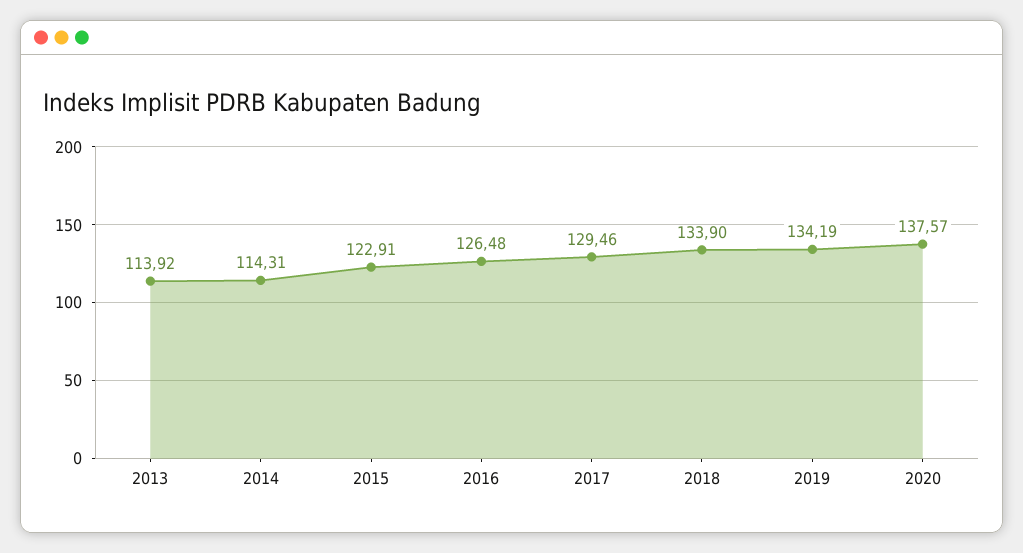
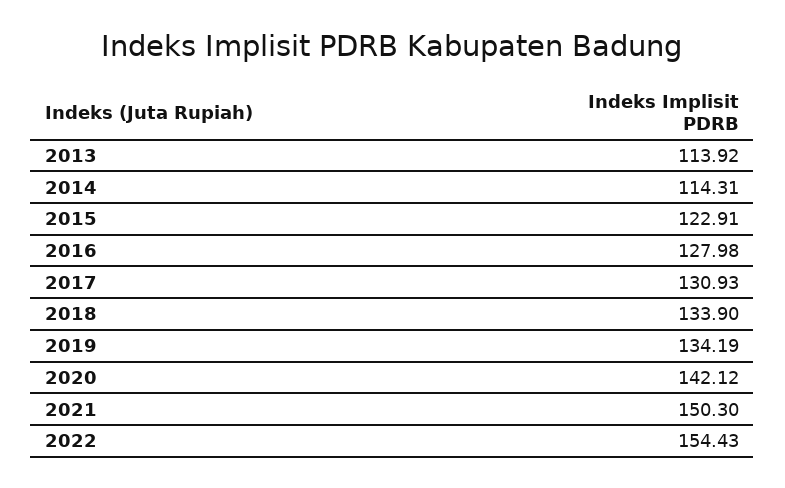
2016: 126.48 -> 127.98
2017: 129.46 -> 130.93
2020: 137.57 -> 142.12
2021: none -> 150.3
2022: none -> 154.43

